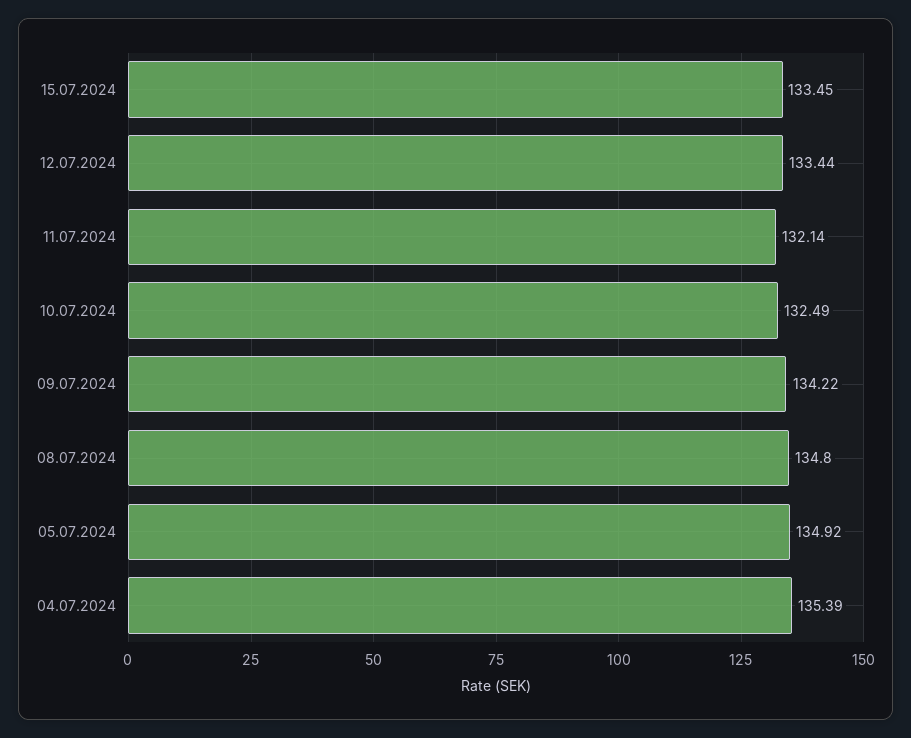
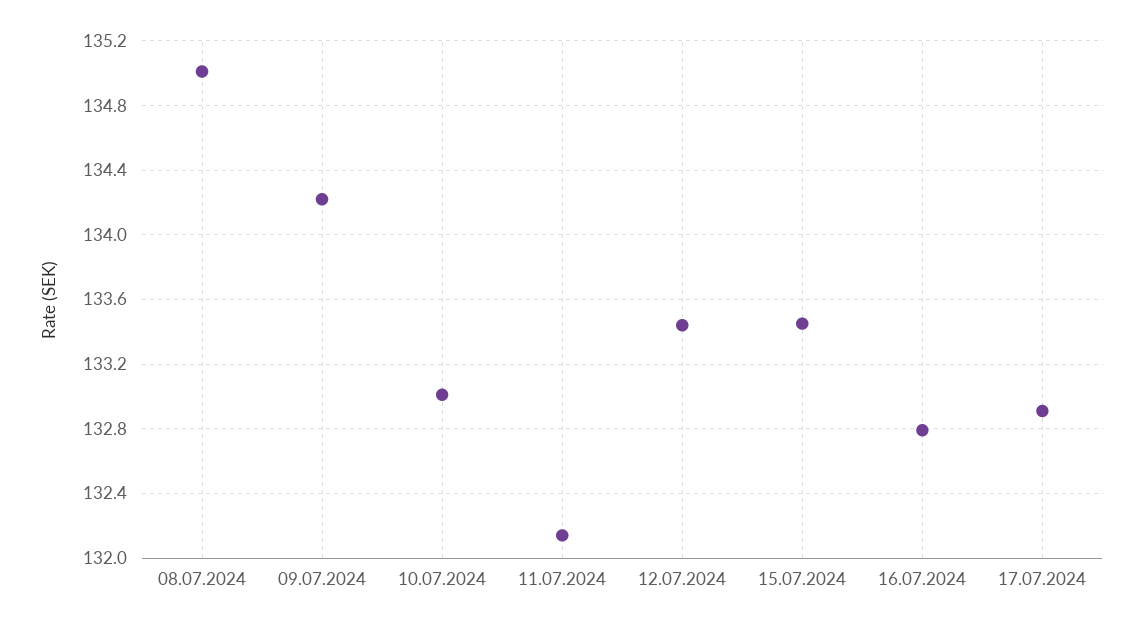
10.07.2024: 132.49 -> 133
08.07.2024: 134.8 -> 135
05.07.2024: 134.92 -> none
04.07.2024: 135.39 -> none
16.07.2024: none -> 132.8
17.07.2024: none -> 132.9

